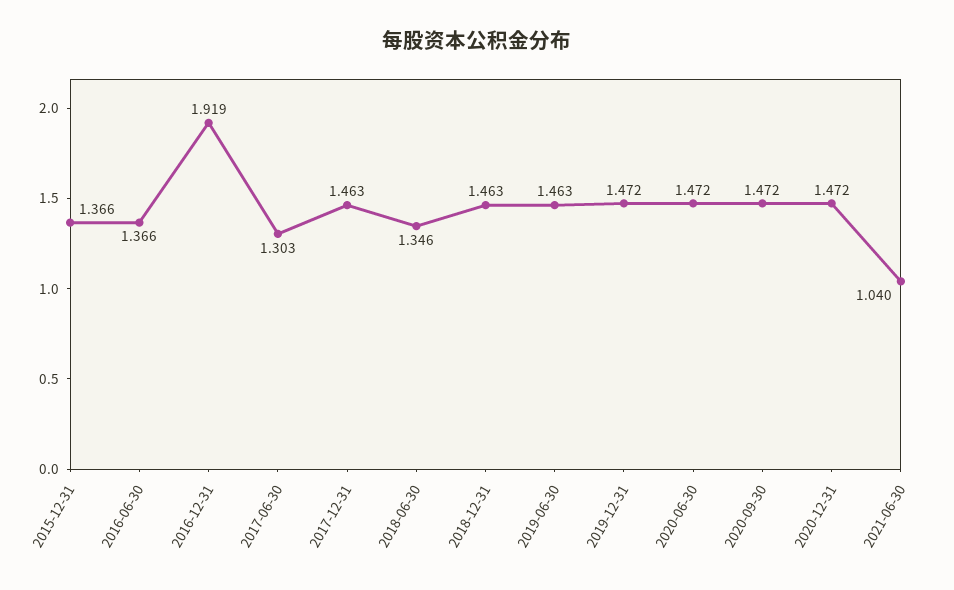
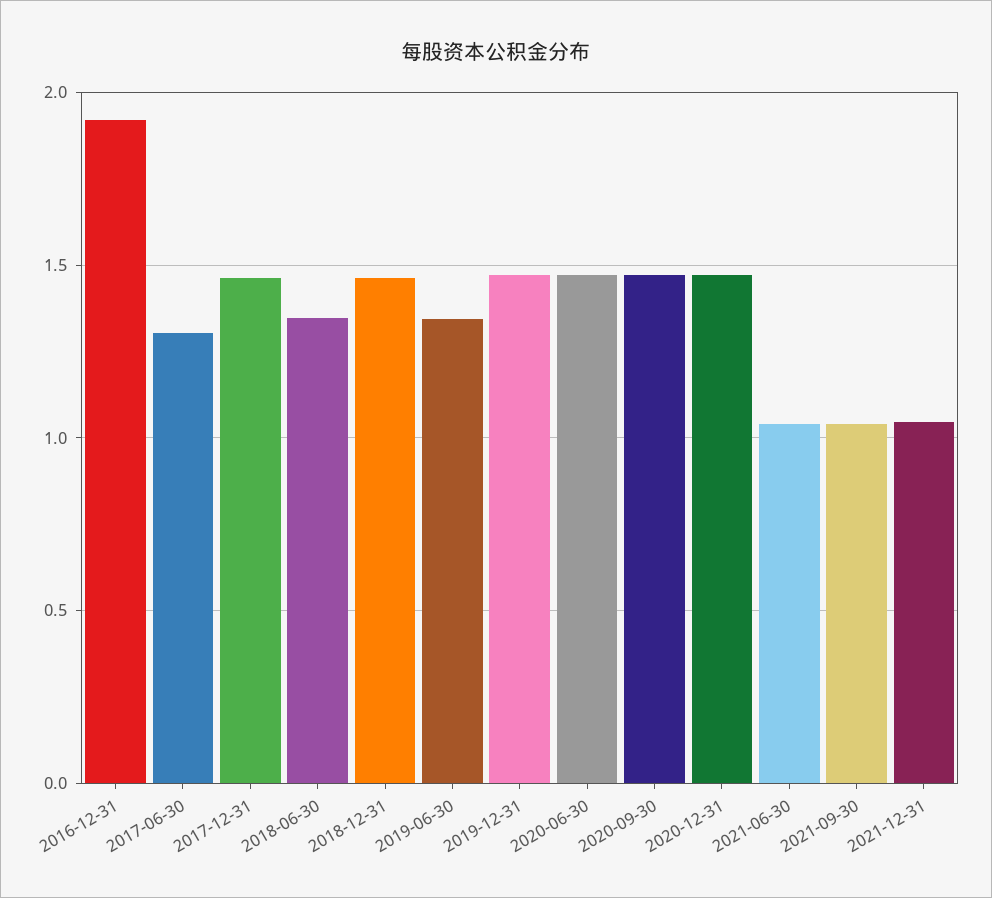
2015-12-31: 1.366 -> none
2016-06-30: 1.366 -> none
2019-06-30: 1.463 -> 1.35
2021-09-30: none -> 1.05
2021-12-31: none -> 1.05

